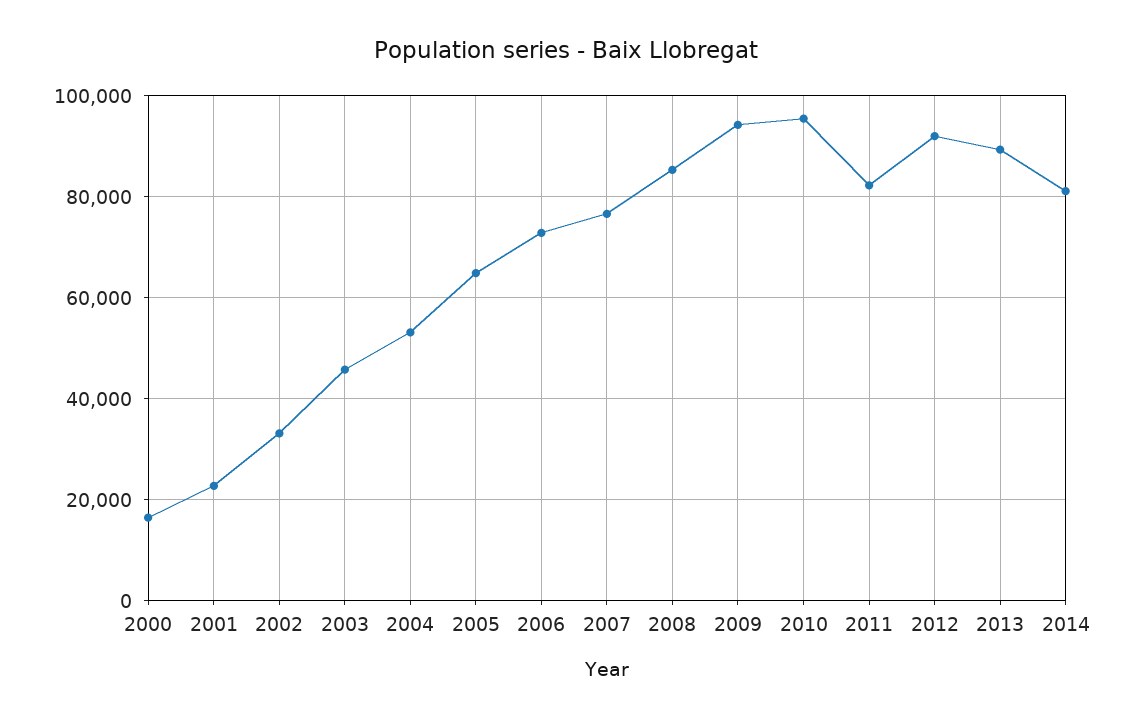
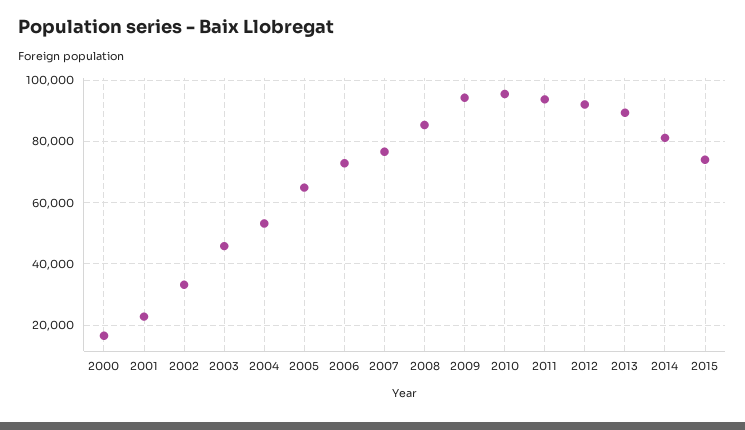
2011: 82000 -> 94000
2015: none -> 74000

